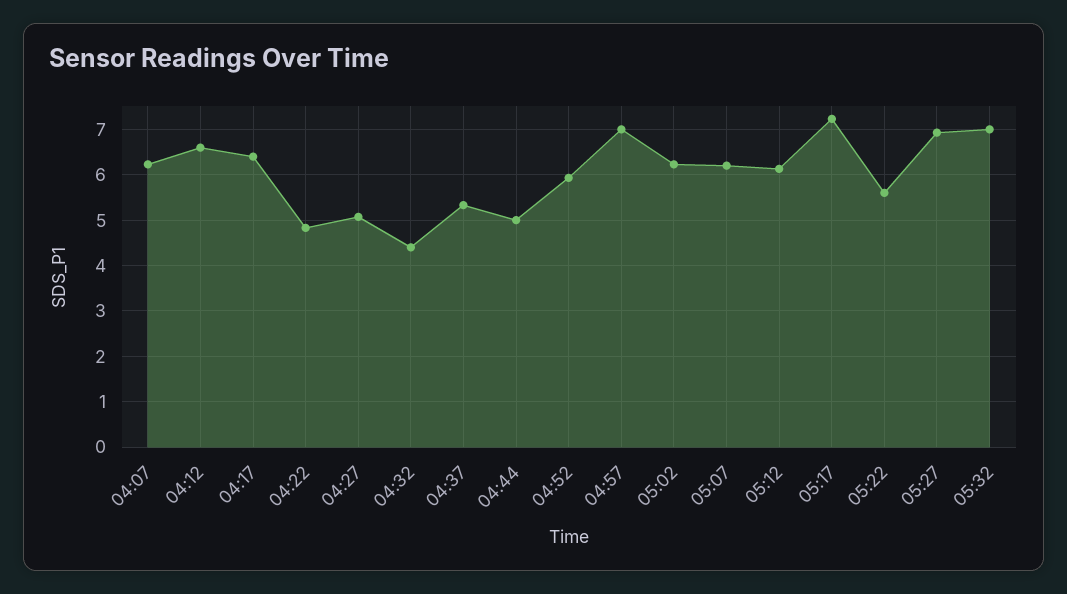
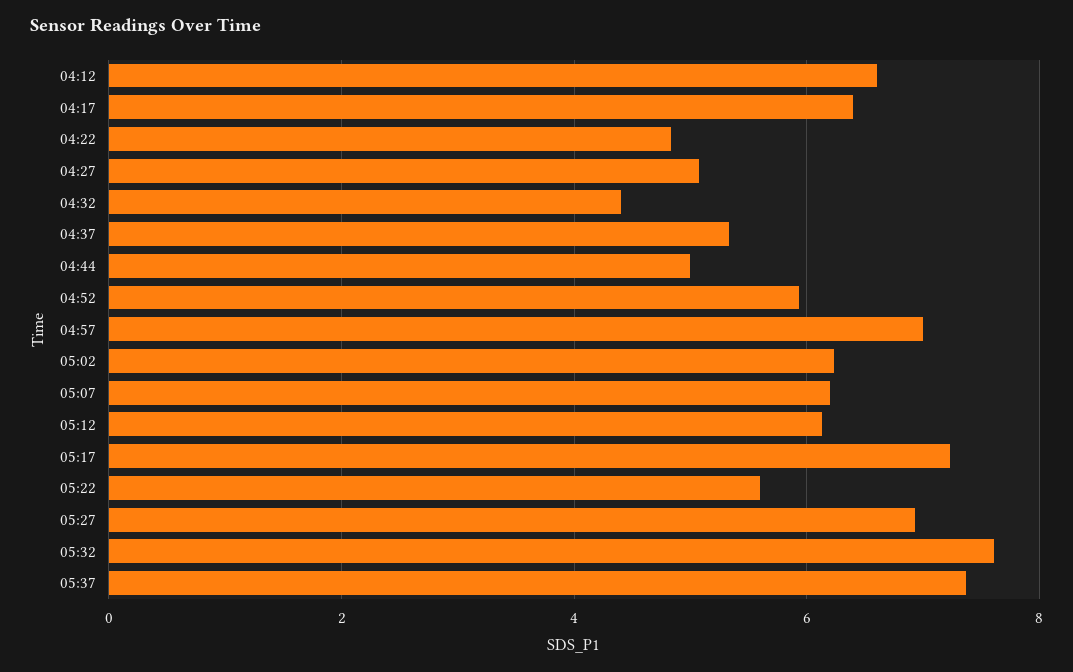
04:07: 6.2 -> none
05:32: 7 -> 7.6
05:37: none -> 7.4

